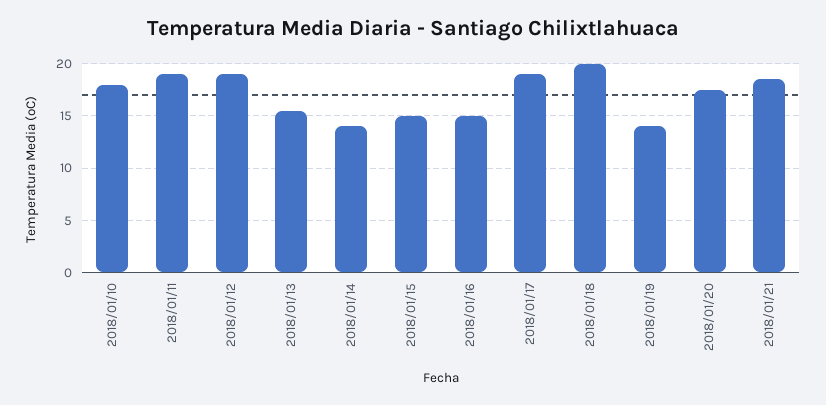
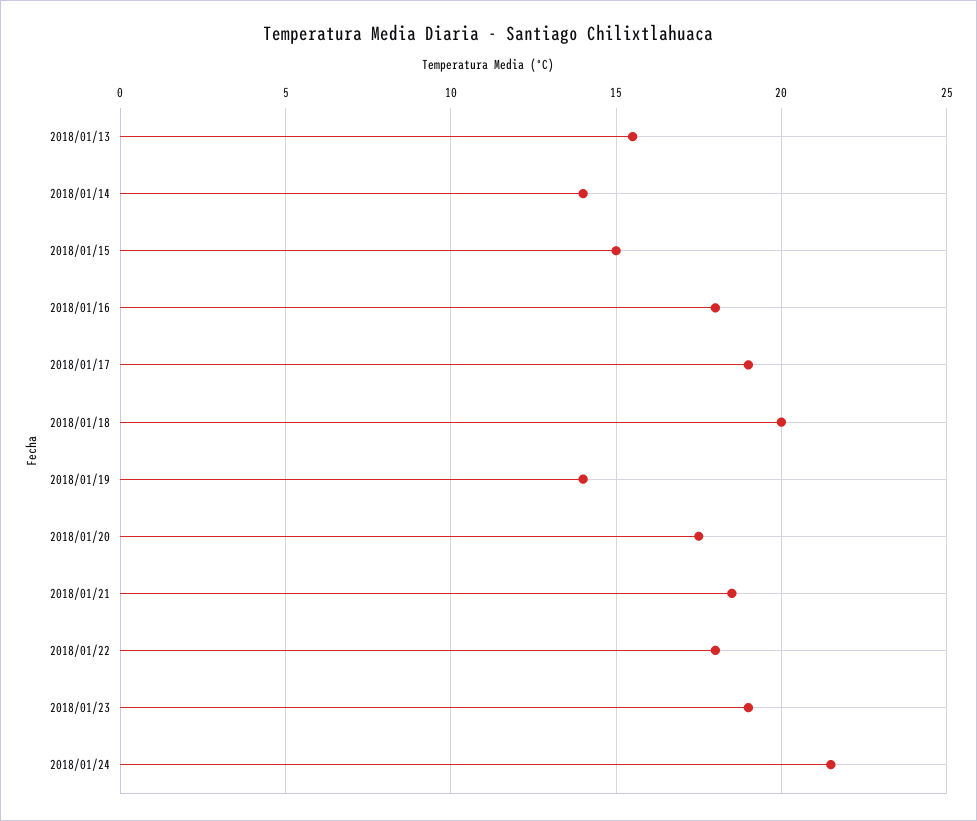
2018/01/10: 18 -> none
2018/01/11: 19 -> none
2018/01/12: 19 -> none
2018/01/16: 15 -> 18
2018/01/22: none -> 18
2018/01/23: none -> 19
2018/01/24: none -> 21.5

